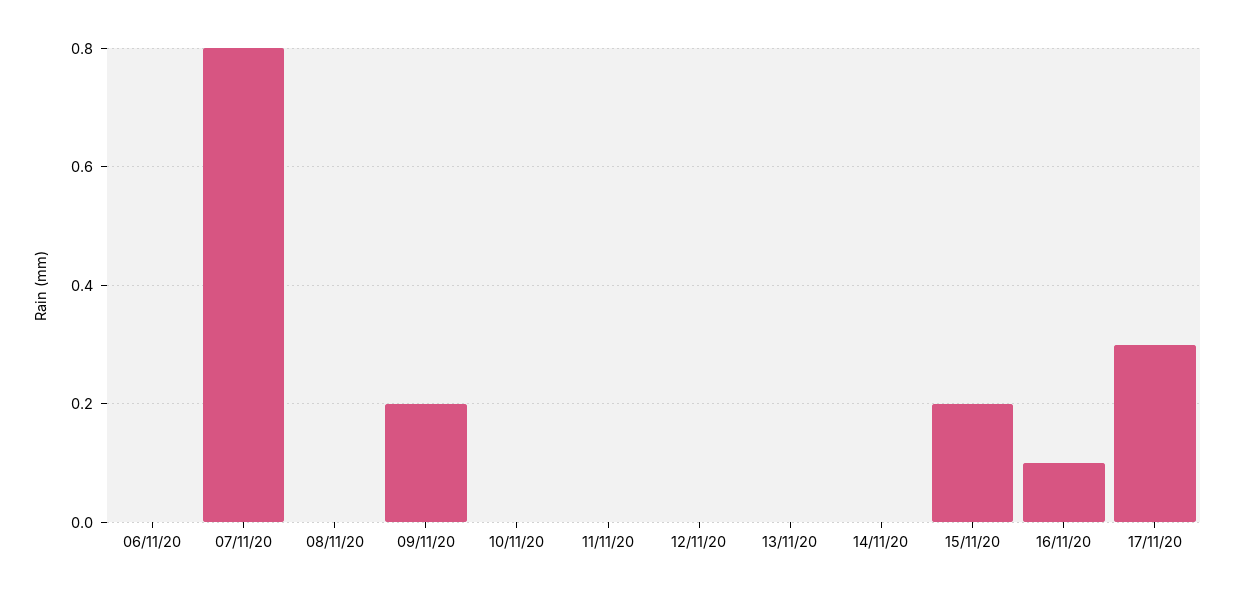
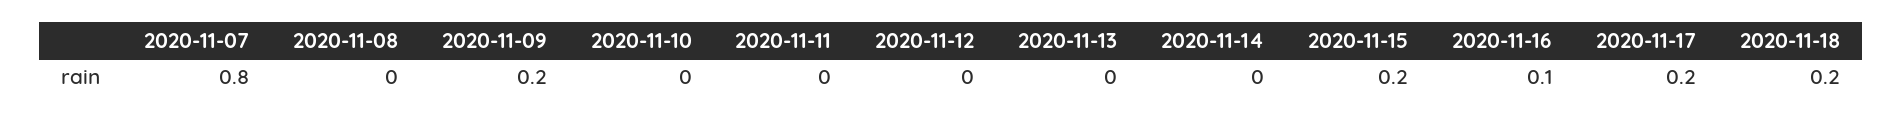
06/11/20: 0 -> none
17/11/20: 0.3 -> 0.2
2020-11-18: none -> 0.2

